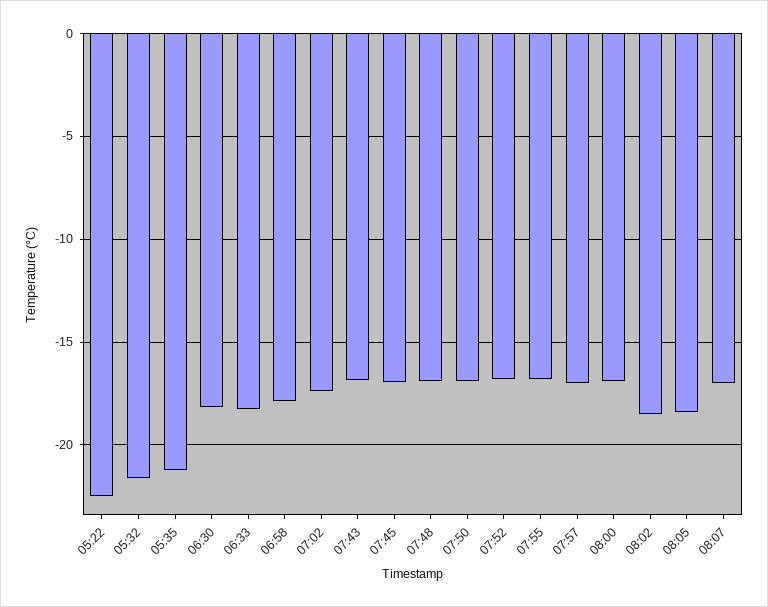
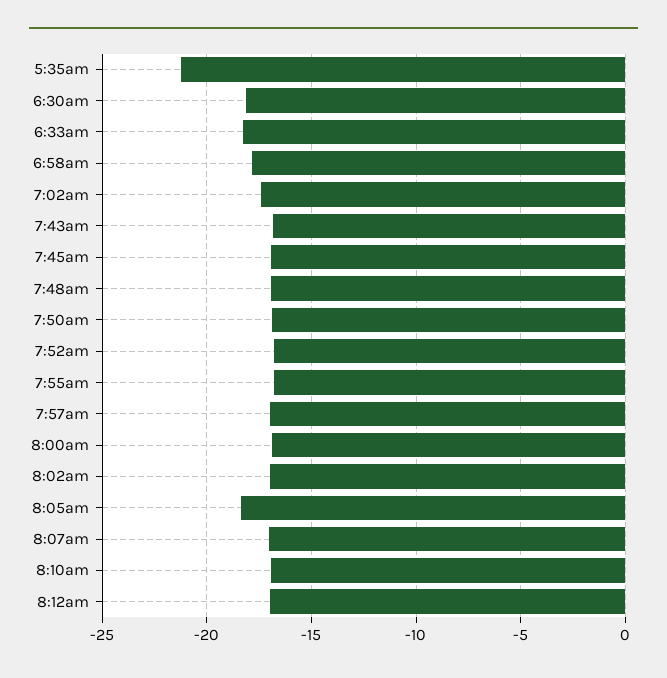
05:22: -22.5 -> none
05:32: -21.5 -> none
08:02: -18.5 -> -17
8:10am: none -> -17
8:12am: none -> -17

